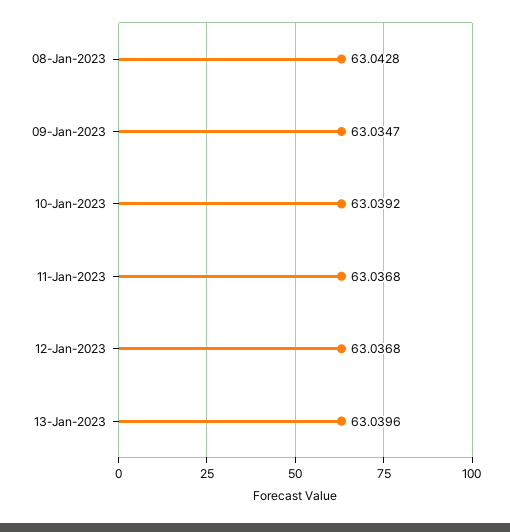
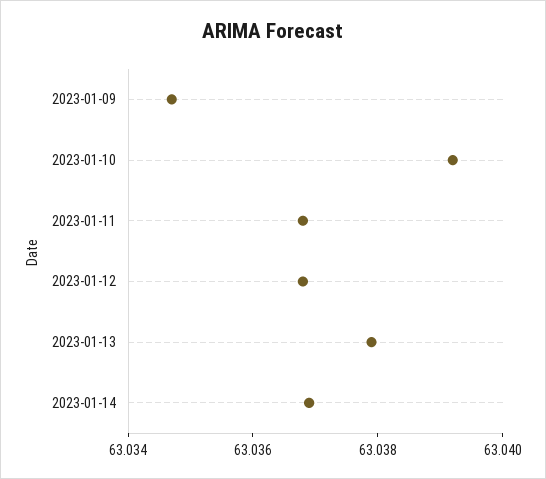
08-Jan-2023: 63.0428 -> none
13-Jan-2023: 63.0396 -> 63.038
2023-01-14: none -> 63.037

